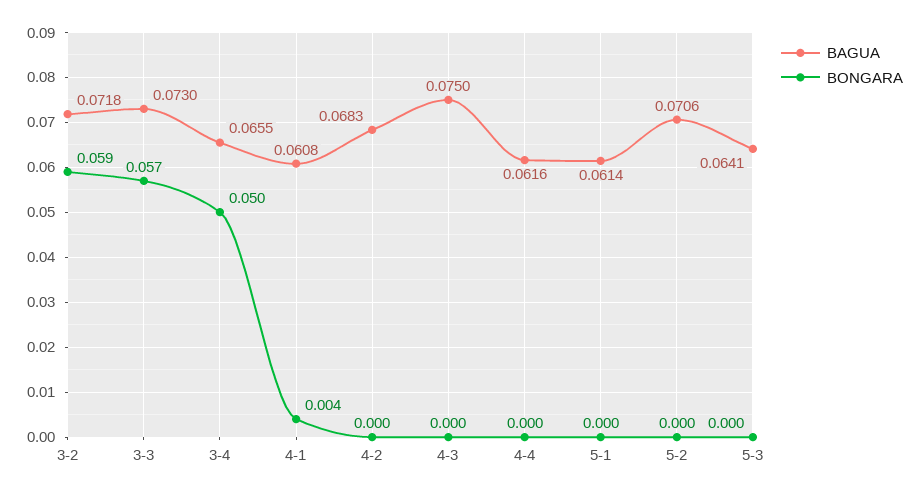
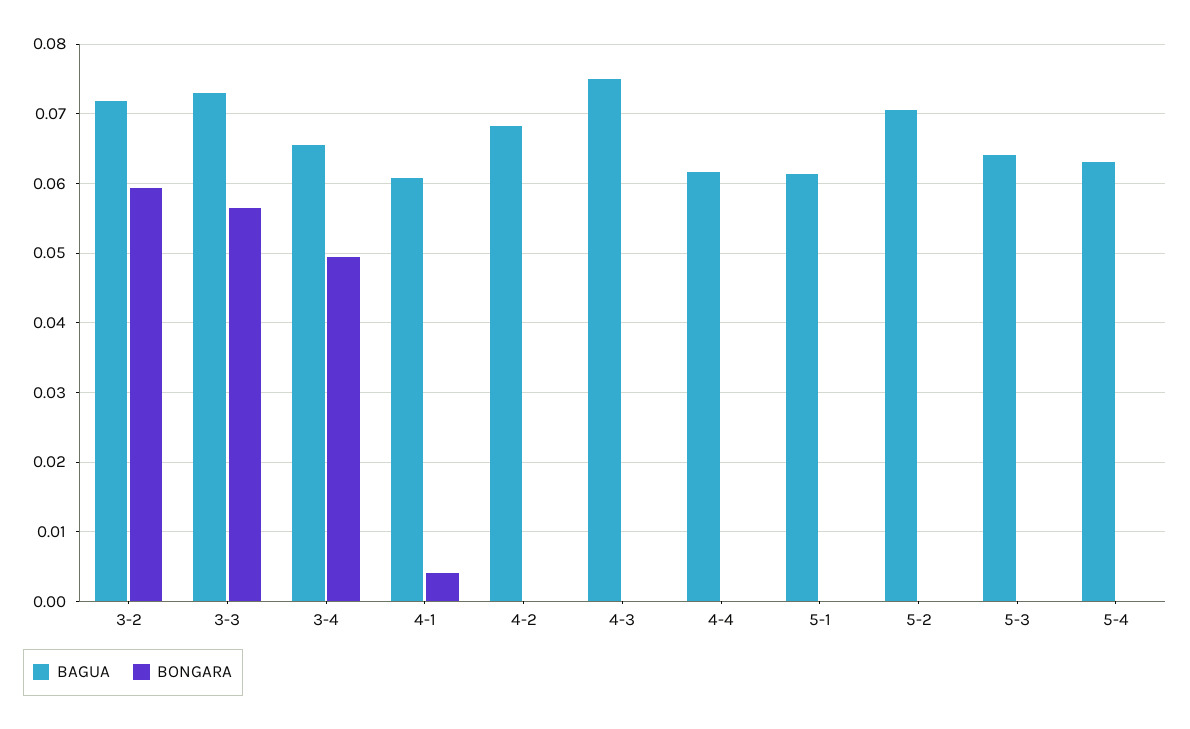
BAGUA, 5-4: none -> 0.063
BONGARA, 5-4: none -> 0

